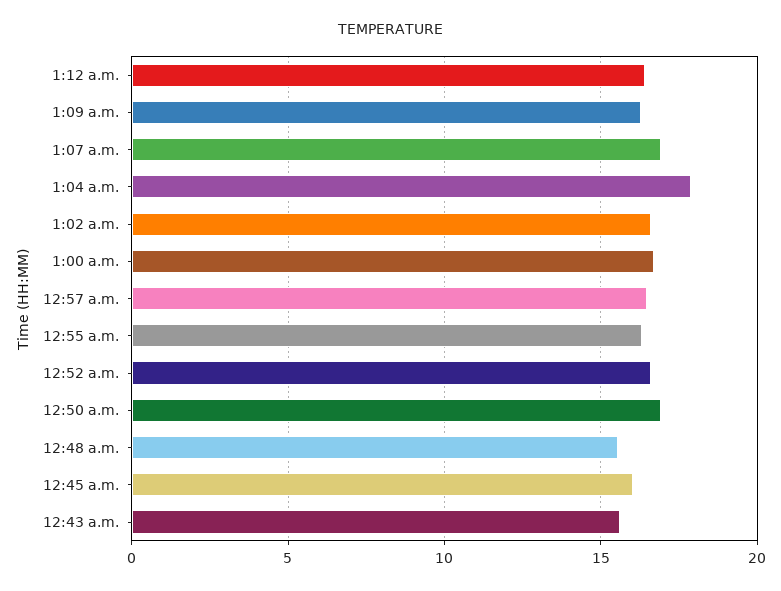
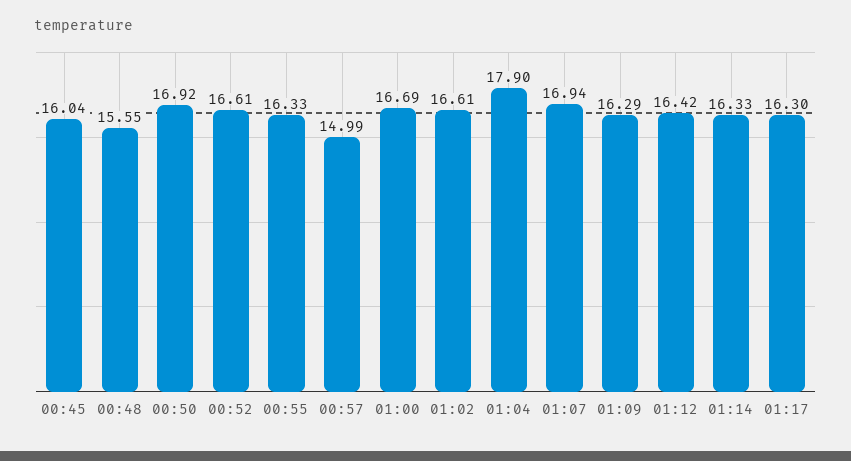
12:57 a.m.: 16.5 -> 14.99
12:43 a.m.: 15.5 -> none
01:14: none -> 16.33
01:17: none -> 16.3

